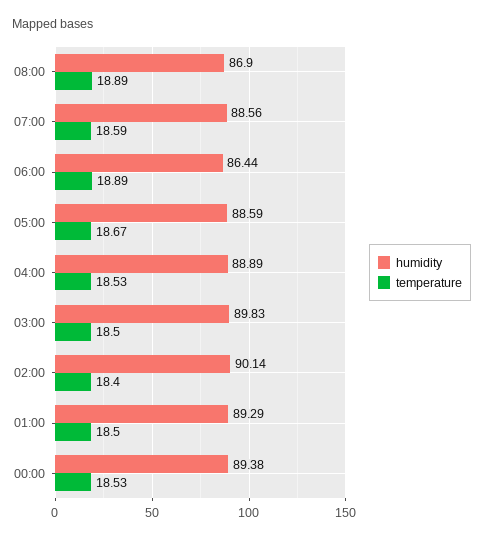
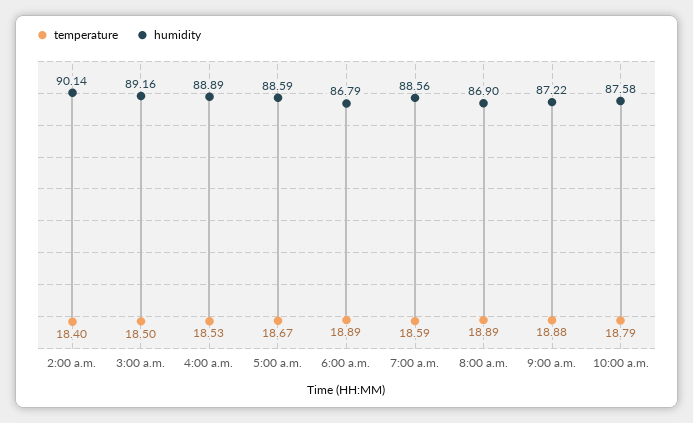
humidity, 06:00: 86.44 -> 86.79
humidity, 03:00: 89.83 -> 89.16
humidity, 01:00: 89.29 -> none
temperature, 01:00: 18.5 -> none
humidity, 00:00: 89.38 -> none
temperature, 00:00: 18.53 -> none
temperature, 9:00 a.m.: none -> 18.88
humidity, 9:00 a.m.: none -> 87.22
temperature, 10:00 a.m.: none -> 18.79
humidity, 10:00 a.m.: none -> 87.58

